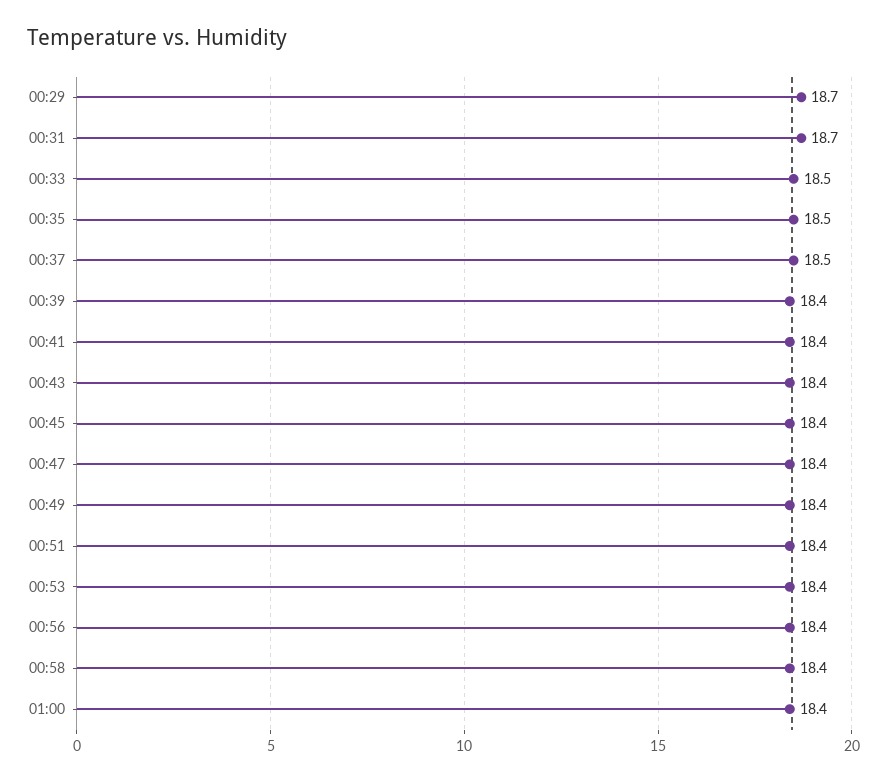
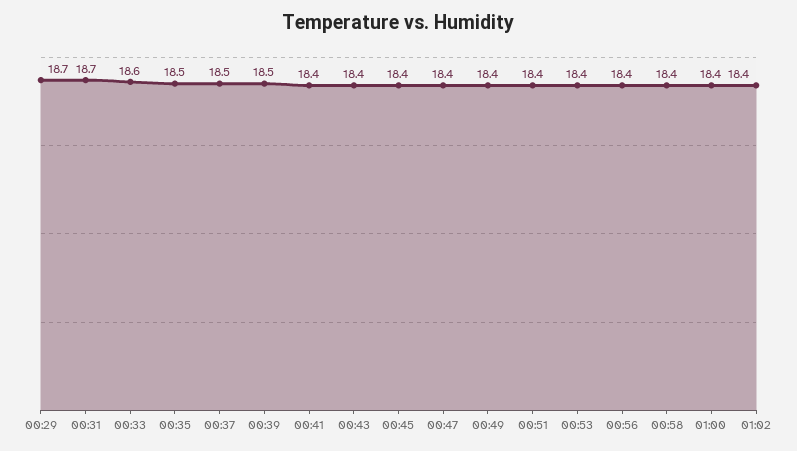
00:33: 18.5 -> 18.6
00:39: 18.4 -> 18.5
01:02: none -> 18.4

